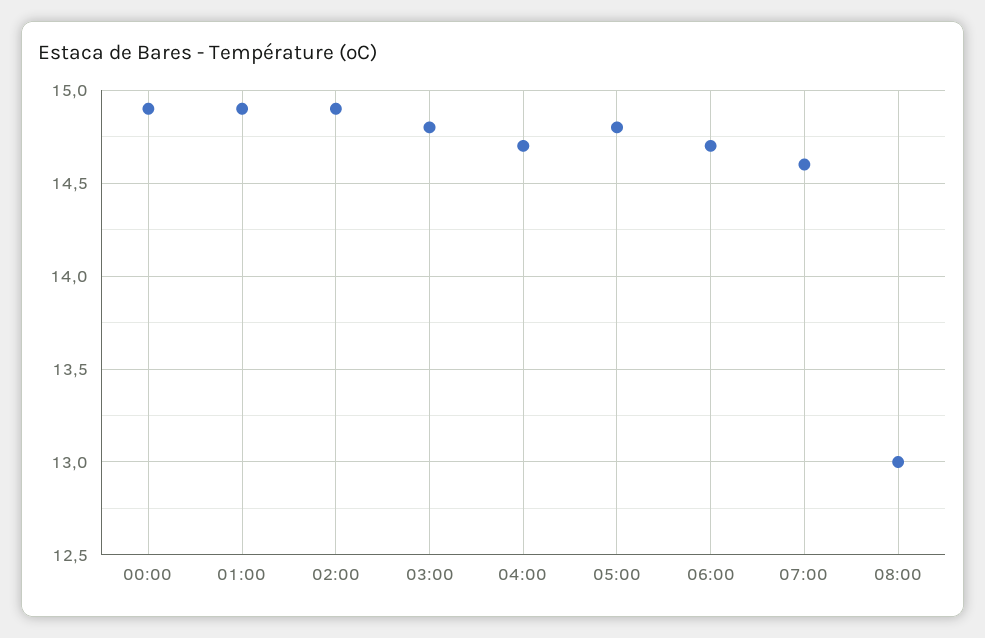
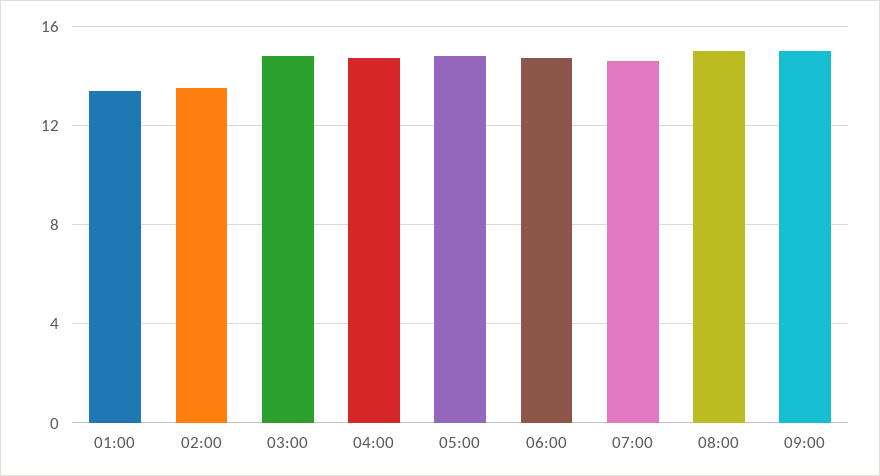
00:00: 14.9 -> none
01:00: 14.9 -> 13.5
02:00: 14.9 -> 13.5
08:00: 13 -> 15
09:00: none -> 15

